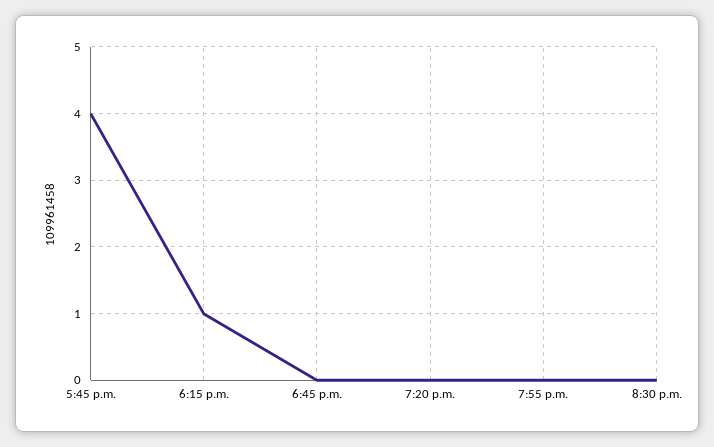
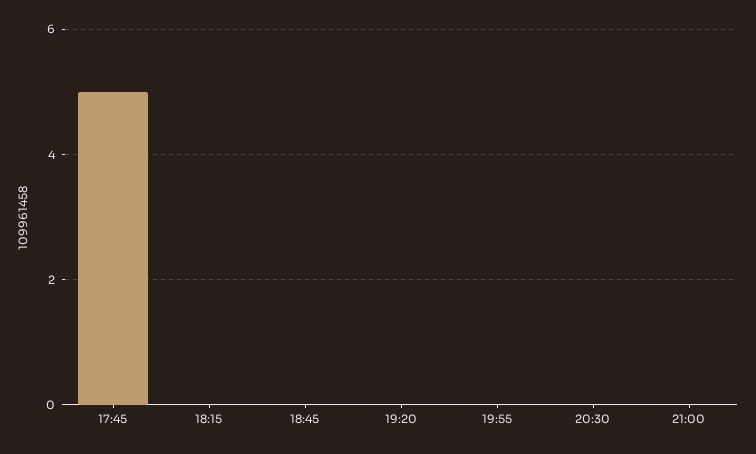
5:45 p.m.: 4 -> 5
6:15 p.m.: 1 -> 0
21:00: none -> 0

